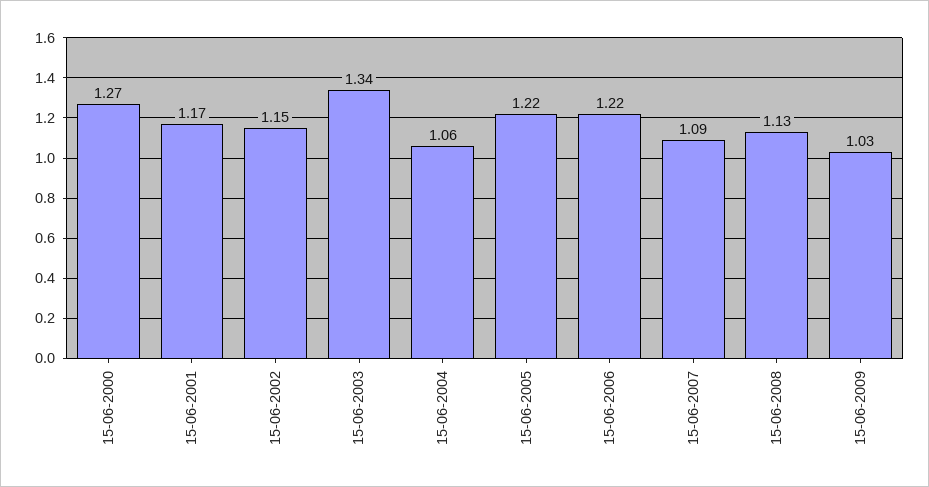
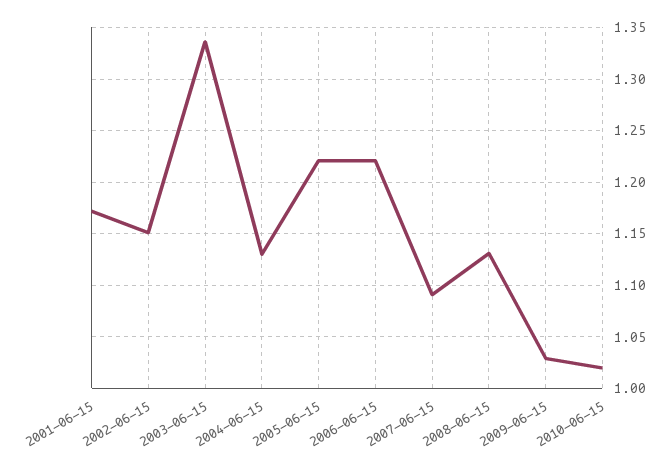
15-06-2000: 1.27 -> none
15-06-2004: 1.06 -> 1.13
2010-06-15: none -> 1.02

